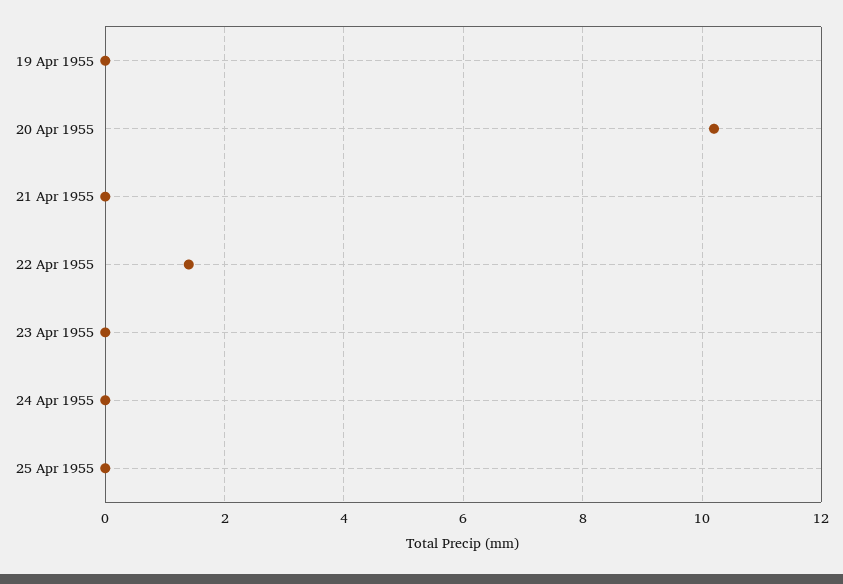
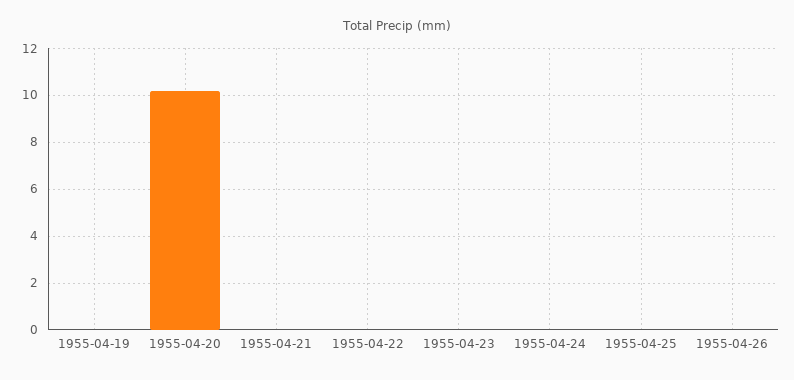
22 Apr 1955: 1.5 -> 0
1955-04-26: none -> 0

